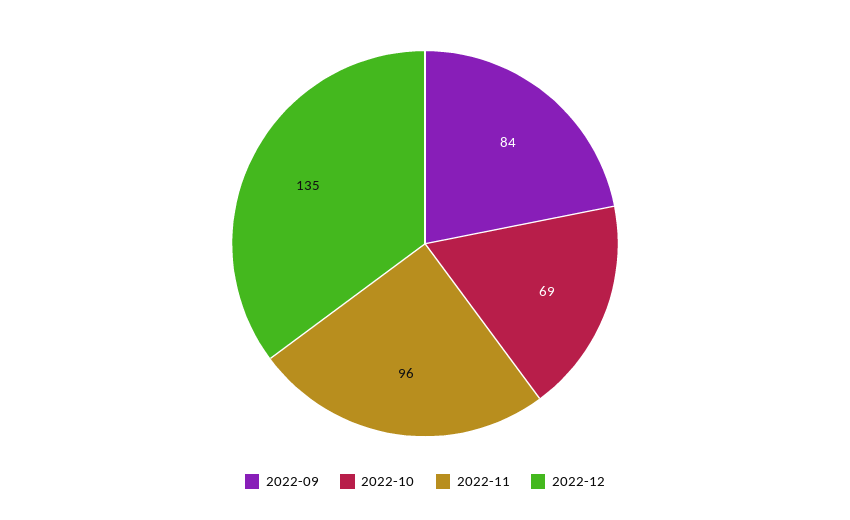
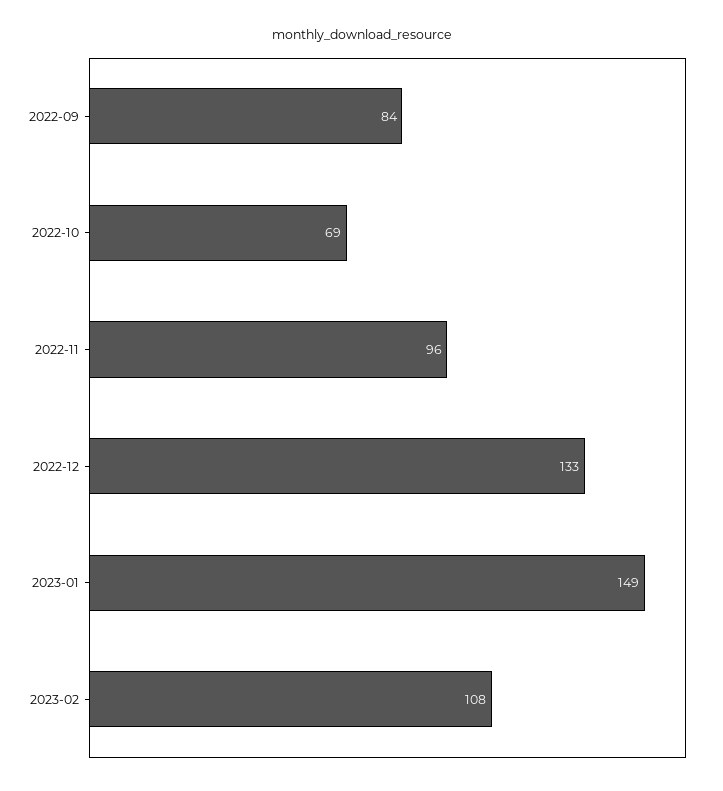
2022-12: 135 -> 133
2023-01: none -> 149
2023-02: none -> 108

